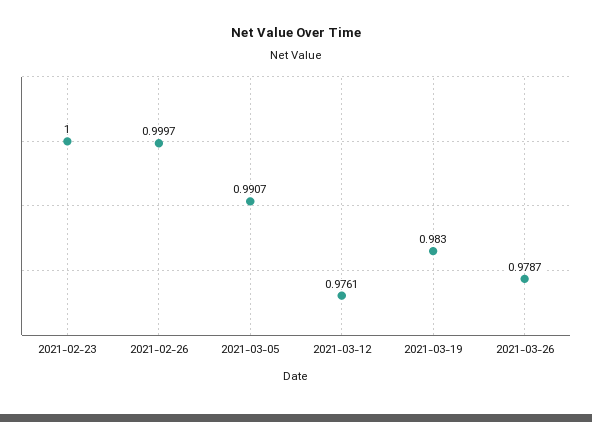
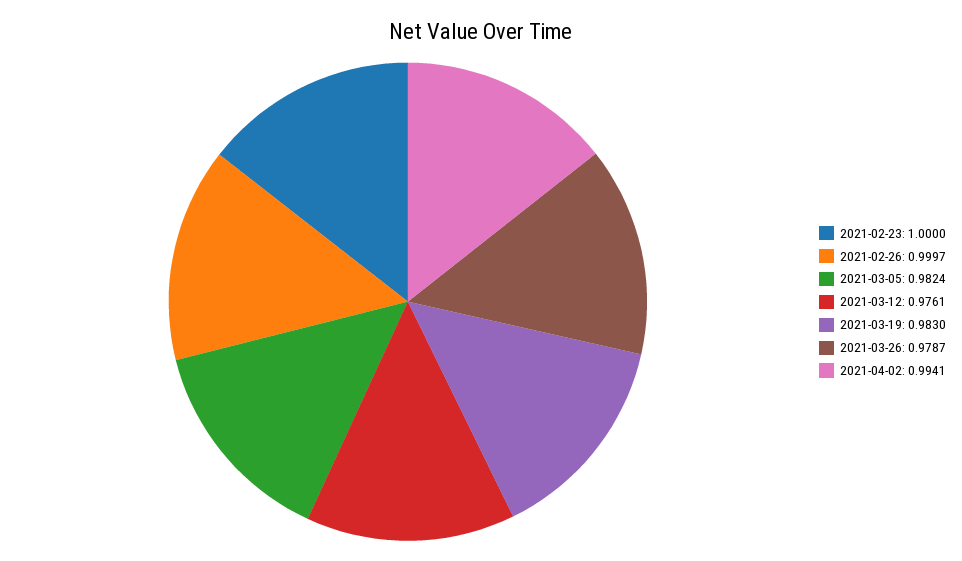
2021-03-05: 0.9907 -> 0.9824
2021-04-02: none -> 0.9941

